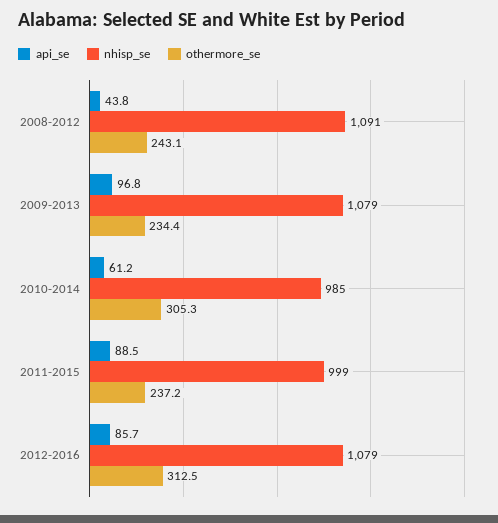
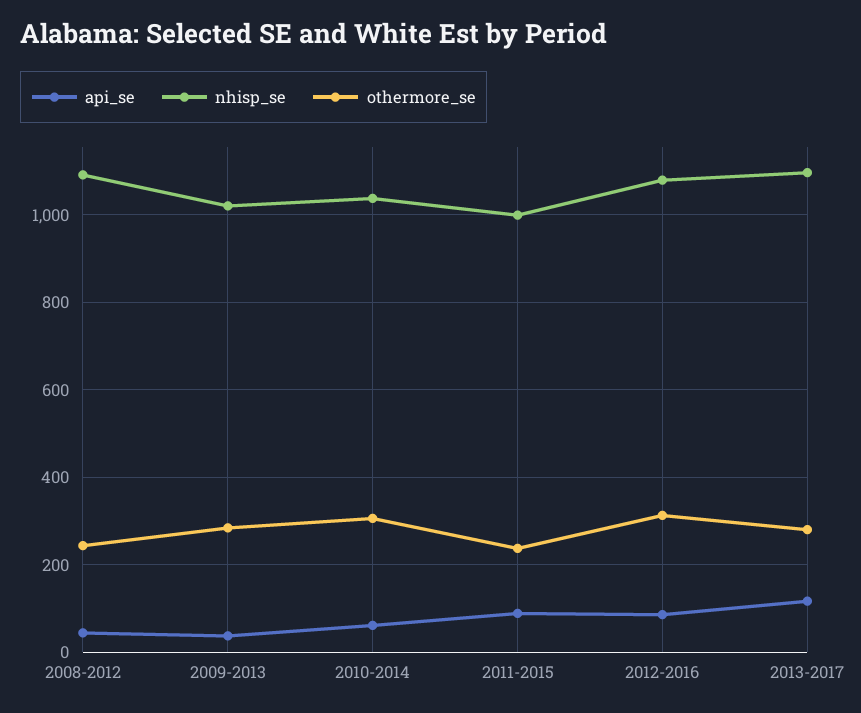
api_se, 2009-2013: 96.8 -> 40
nhisp_se, 2009-2013: 1079 -> 1020
othermore_se, 2009-2013: 234.4 -> 280
nhisp_se, 2010-2014: 985 -> 1040
api_se, 2013-2017: none -> 120
nhisp_se, 2013-2017: none -> 1100
othermore_se, 2013-2017: none -> 280

